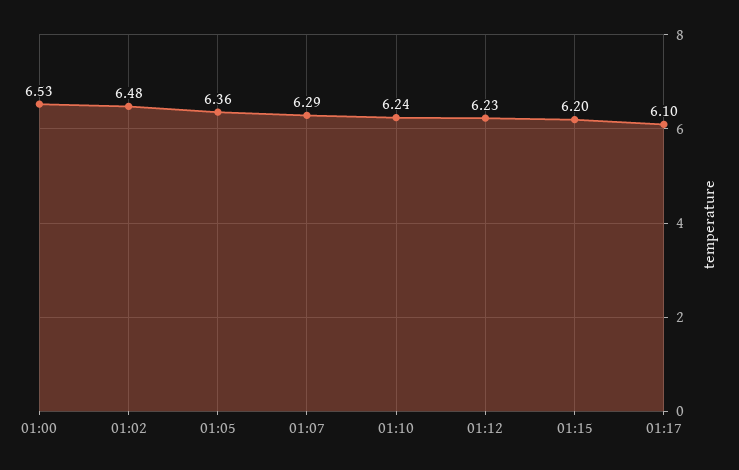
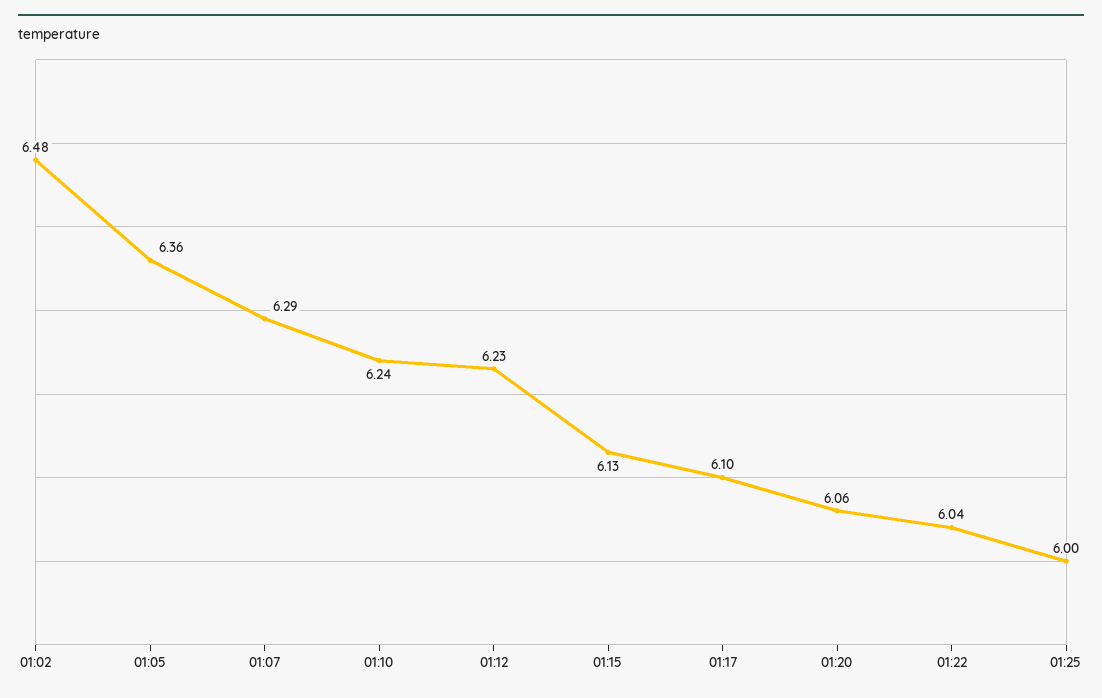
01:00: 6.53 -> none
01:15: 6.2 -> 6.13
01:20: none -> 6.06
01:22: none -> 6.04
01:25: none -> 6

